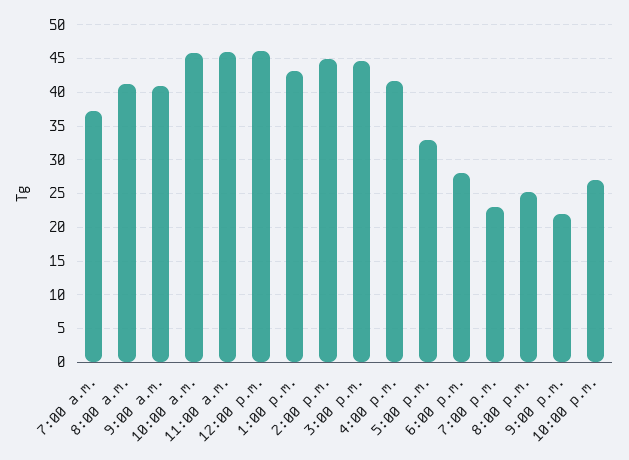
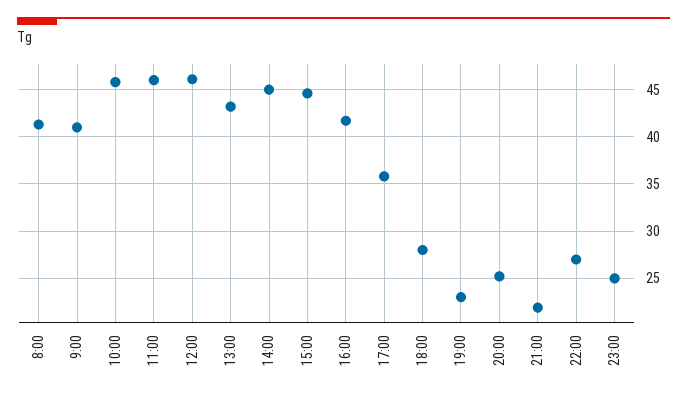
7:00 a.m.: 37 -> none
5:00 p.m.: 33 -> 36
23:00: none -> 25

